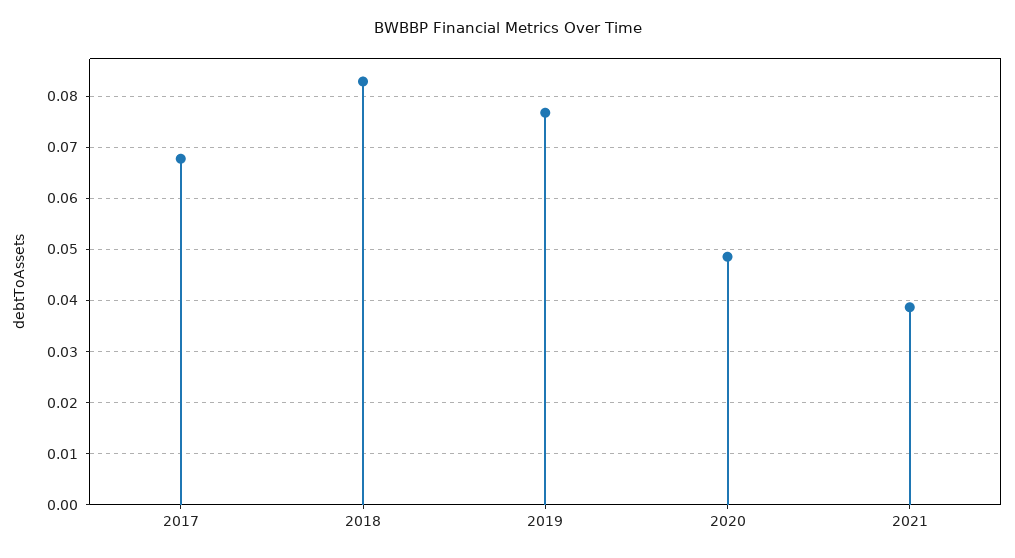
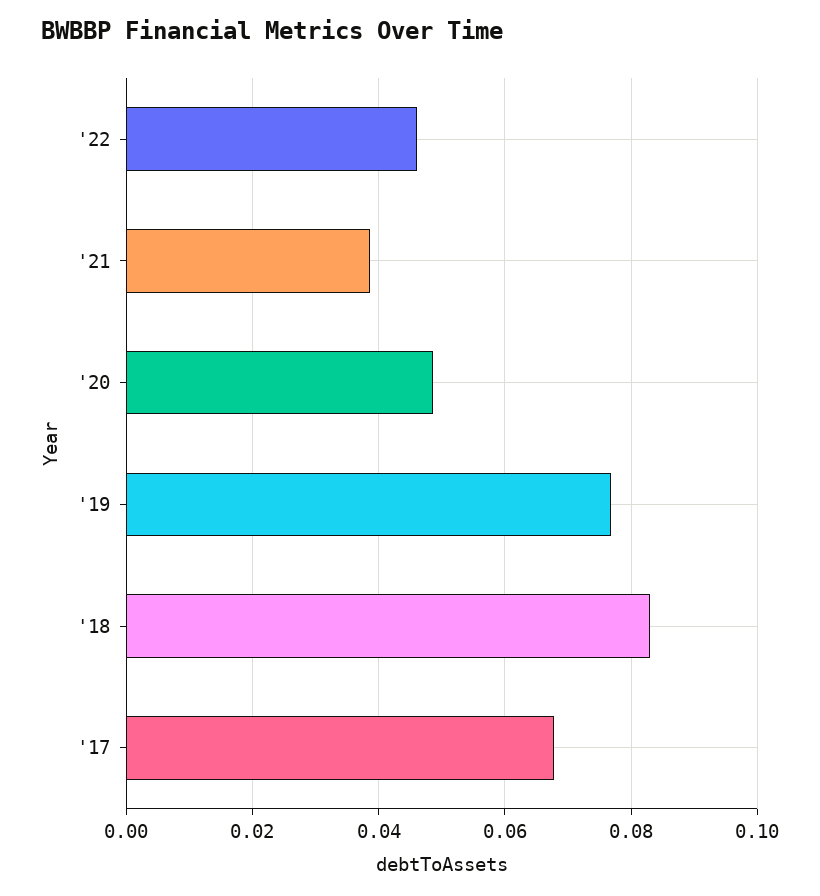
'22: none -> 0.046

